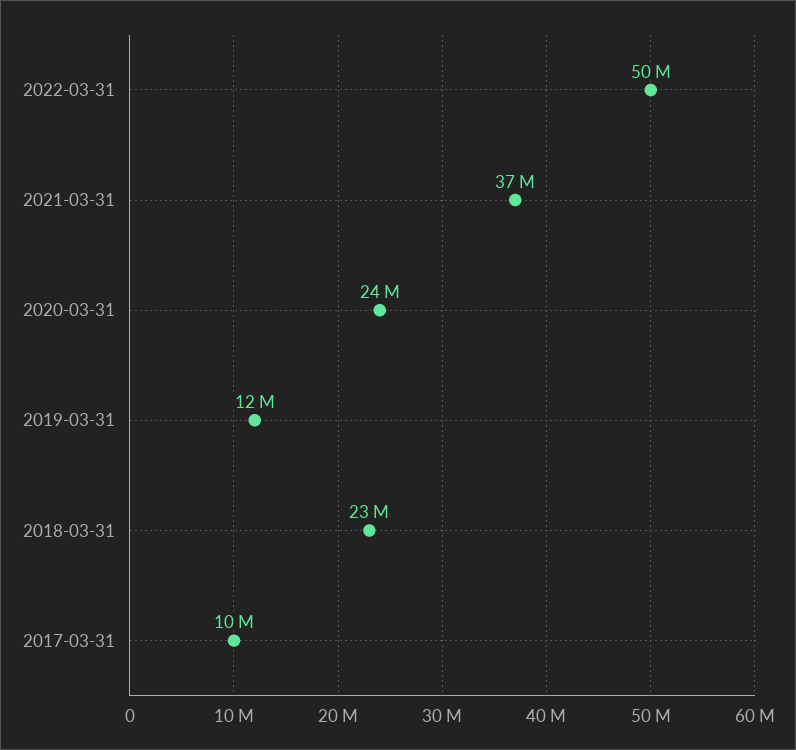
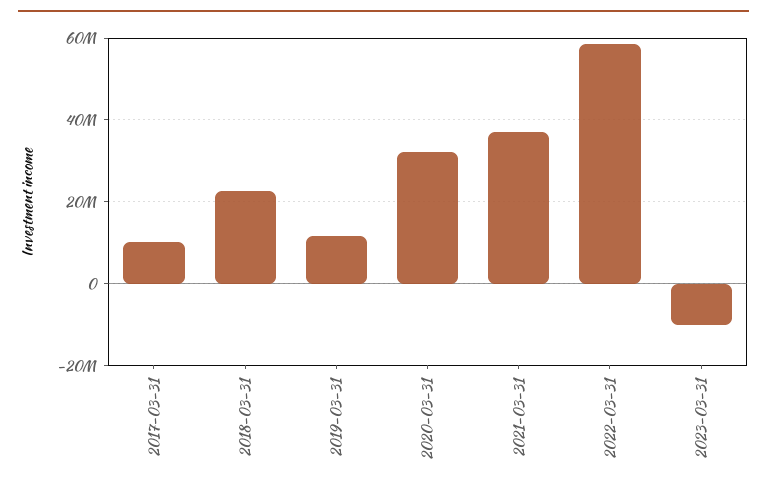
2022-03-31: 50000000 -> 58000000
2020-03-31: 24000000 -> 32000000
2023-03-31: none -> -10000000

